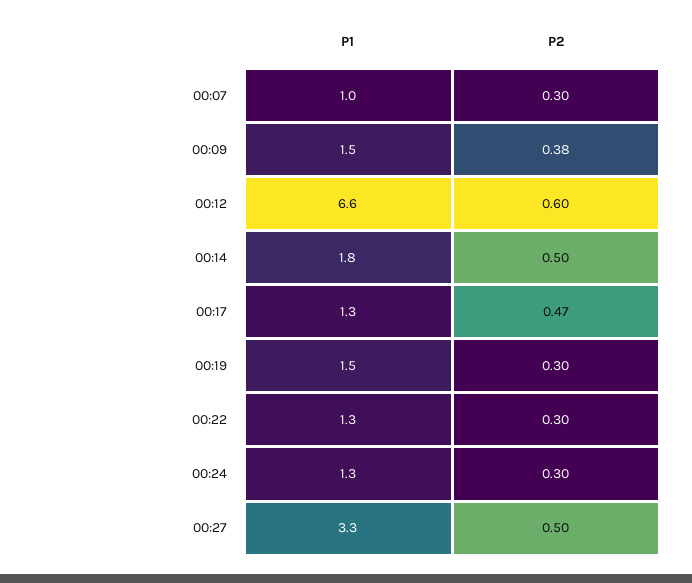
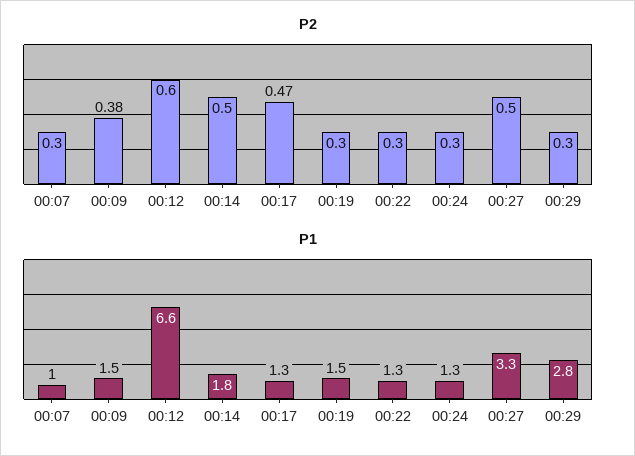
P2, 00:29: none -> 0.3
P1, 00:29: none -> 2.8

